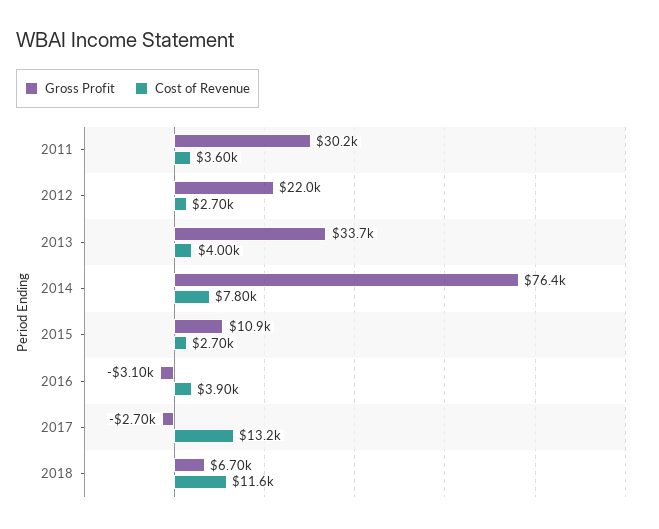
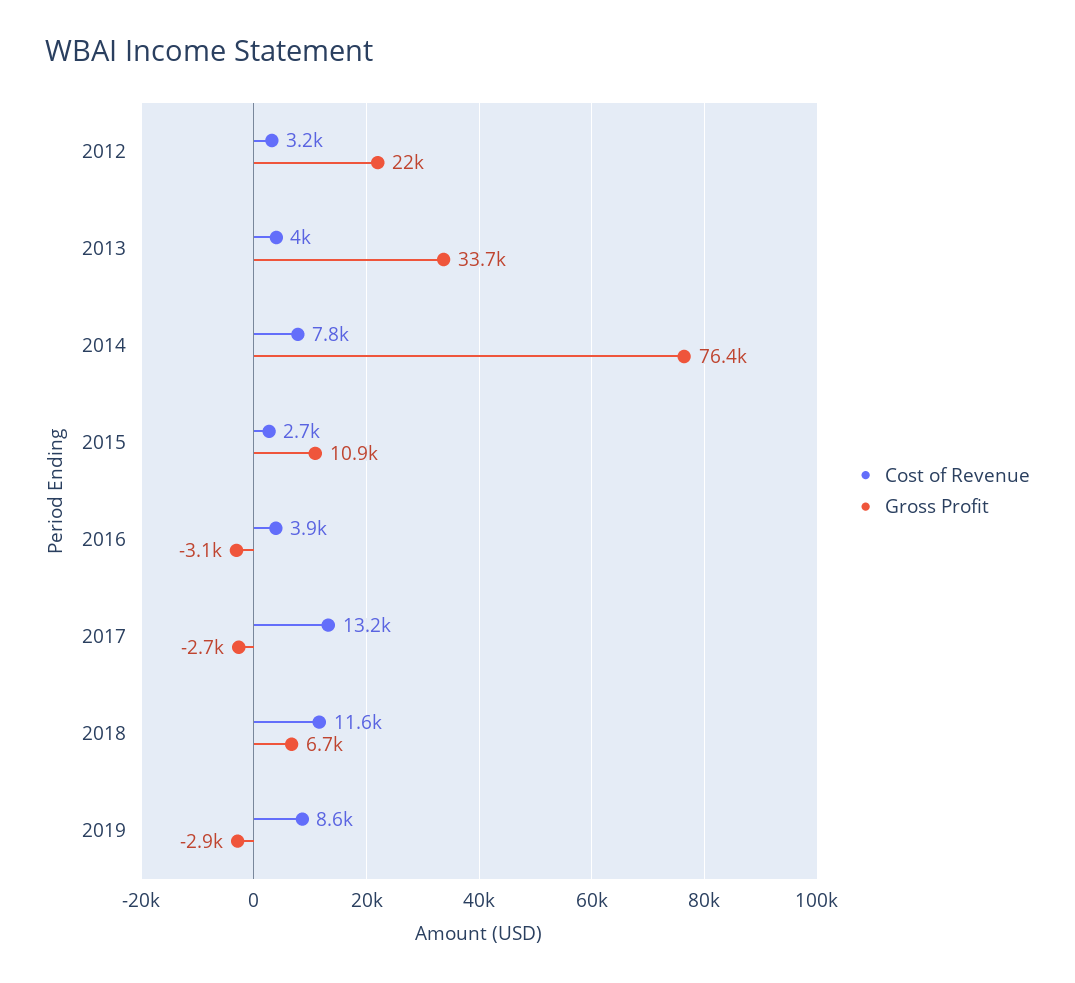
Gross Profit, 2011: 30200 -> none
Cost of Revenue, 2011: 3600 -> none
Cost of Revenue, 2012: 2700 -> 3200
Cost of Revenue, 2019: none -> 8600
Gross Profit, 2019: none -> -2900

